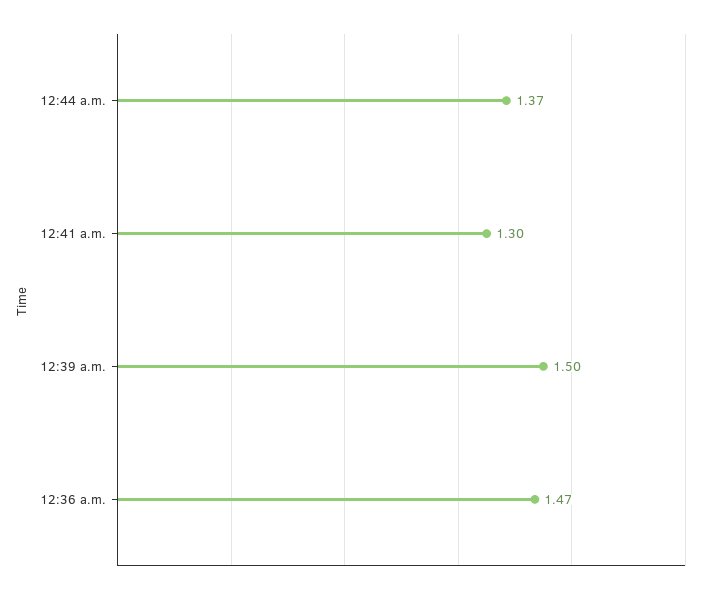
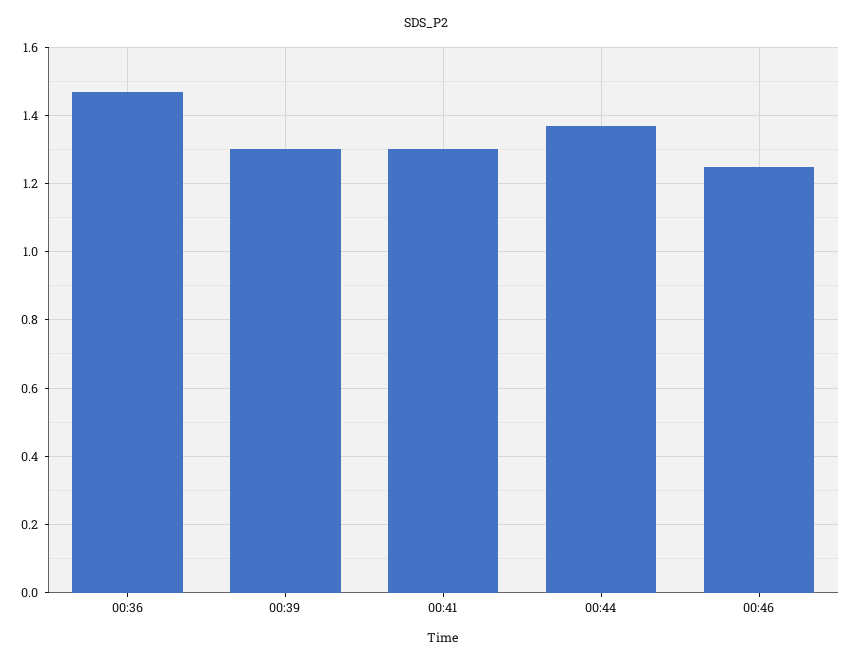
12:39 a.m.: 1.5 -> 1.3
00:46: none -> 1.25

